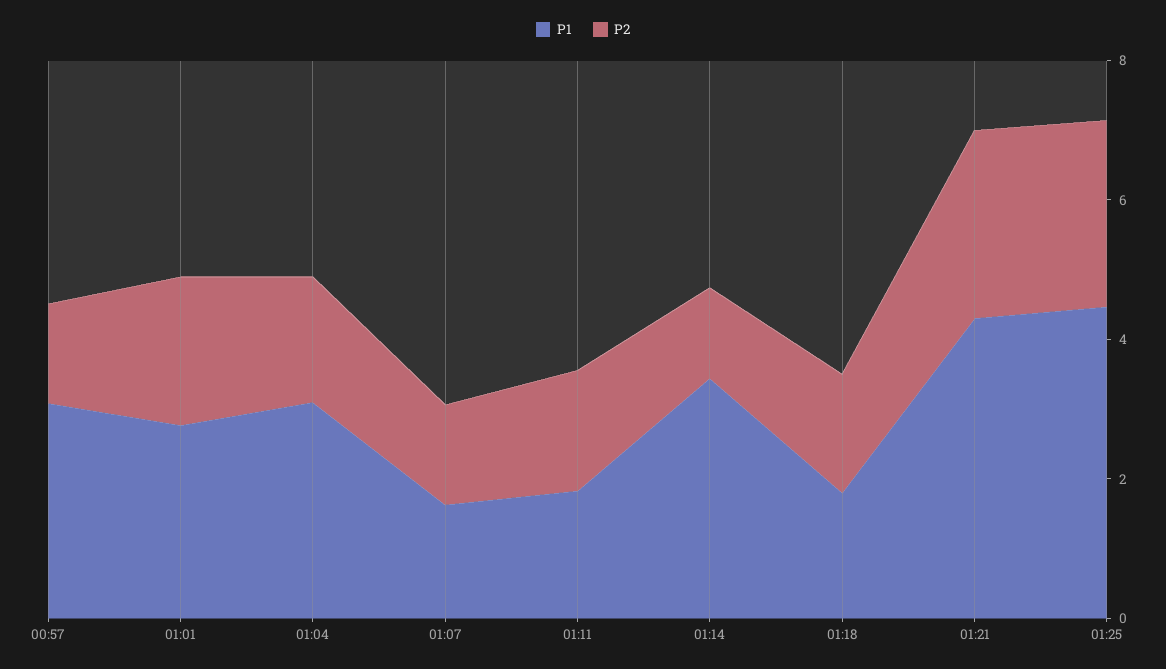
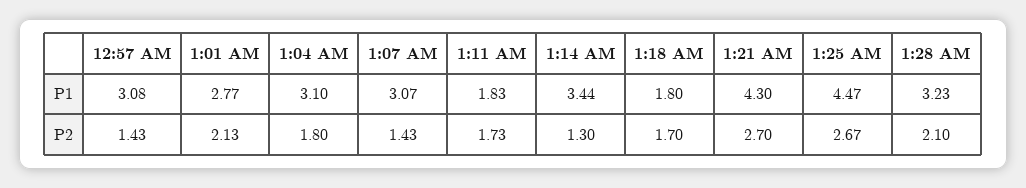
P1, 01:07: 1.5 -> 3.07
P1, 1:28 AM: none -> 3.23
P2, 1:28 AM: none -> 2.1

